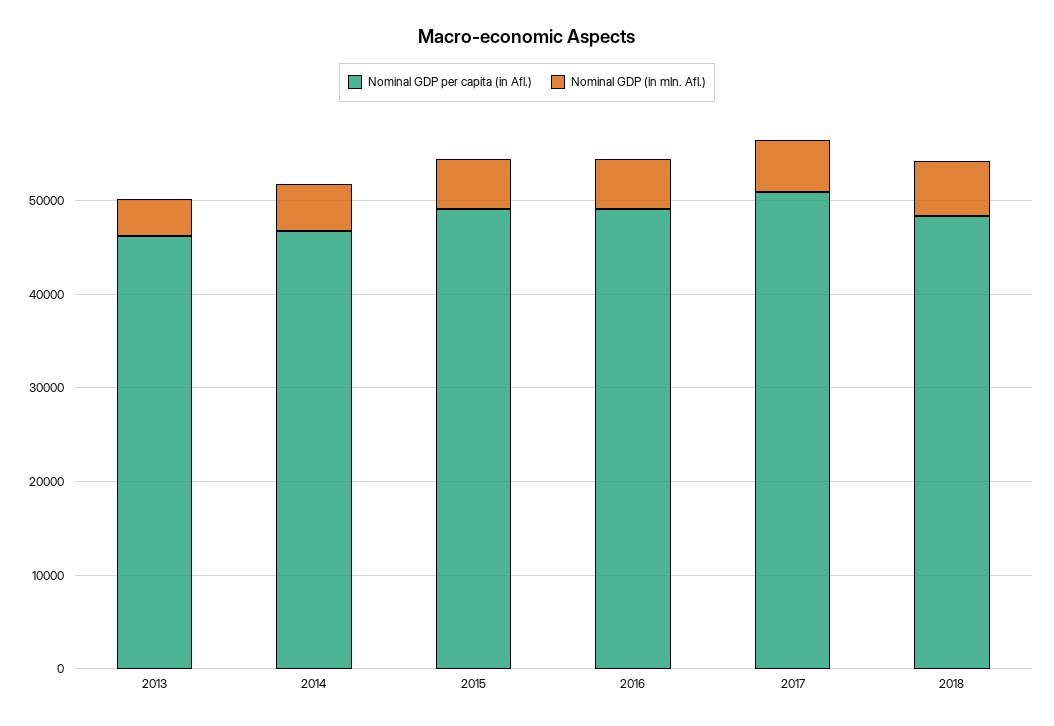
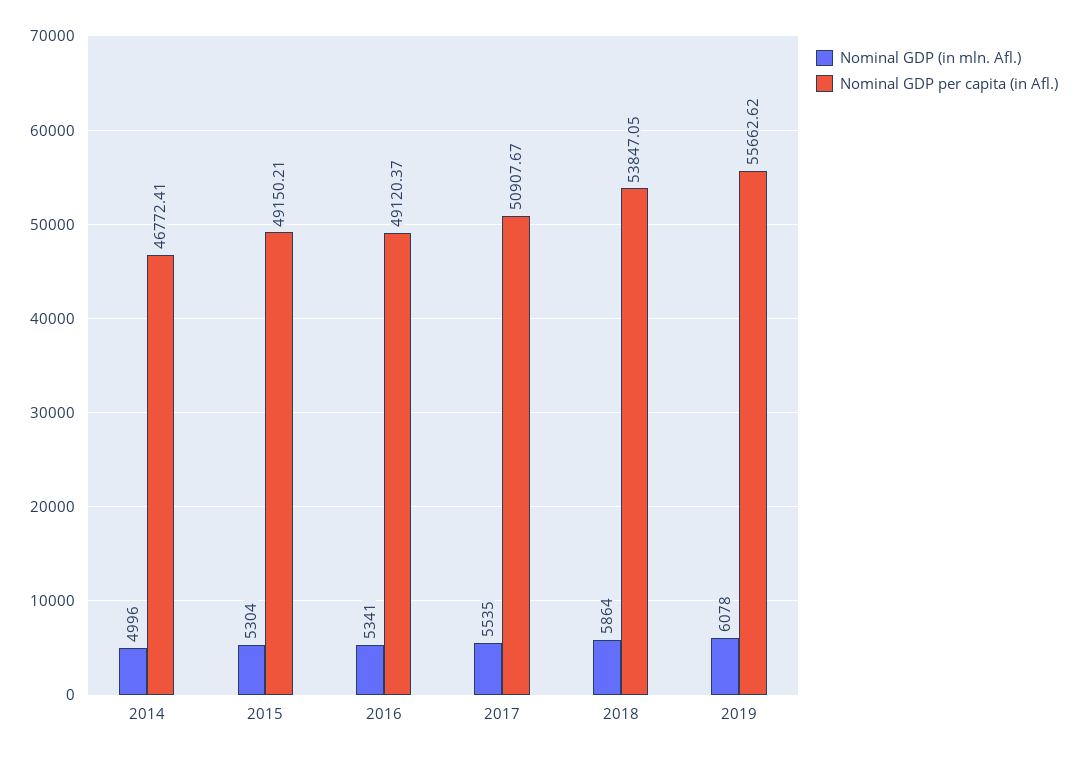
Nominal GDP per capita (in Afl.), 2013: 46000 -> none
Nominal GDP (in mln. Afl.), 2013: 4000 -> none
Nominal GDP per capita (in Afl.), 2018: 48000 -> 53847.05
Nominal GDP (in mln. Afl.), 2019: none -> 6078
Nominal GDP per capita (in Afl.), 2019: none -> 55662.62

